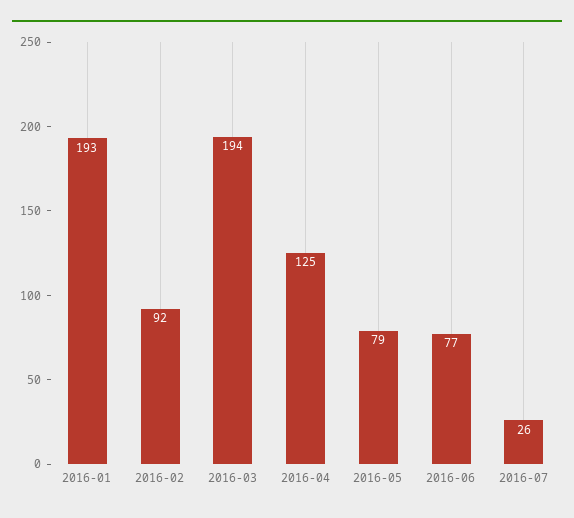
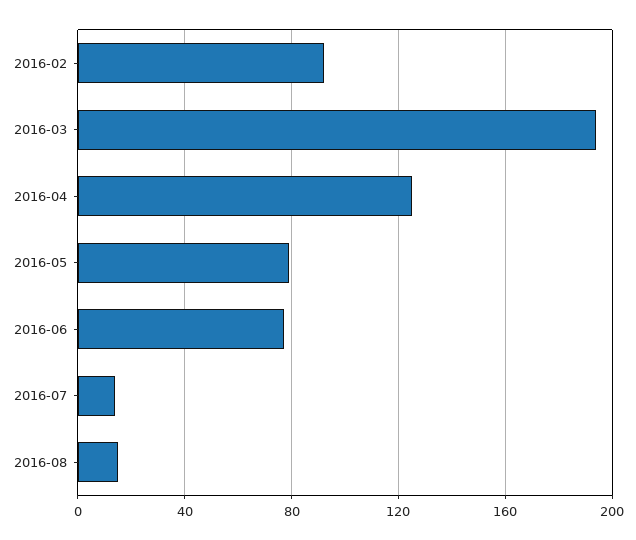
2016-01: 193 -> none
2016-07: 26 -> 15
2016-08: none -> 15

